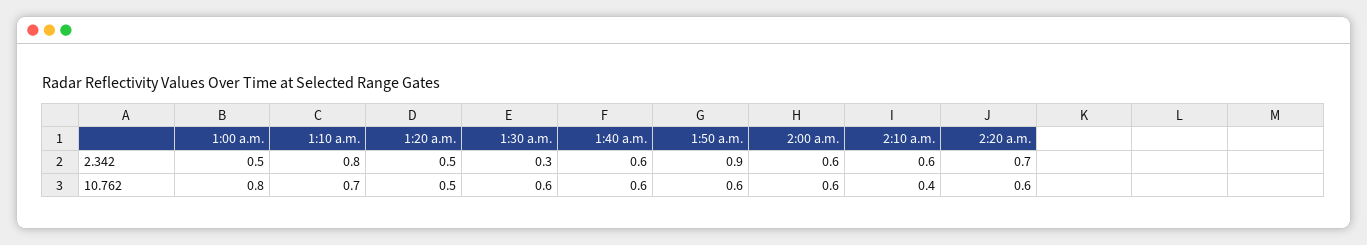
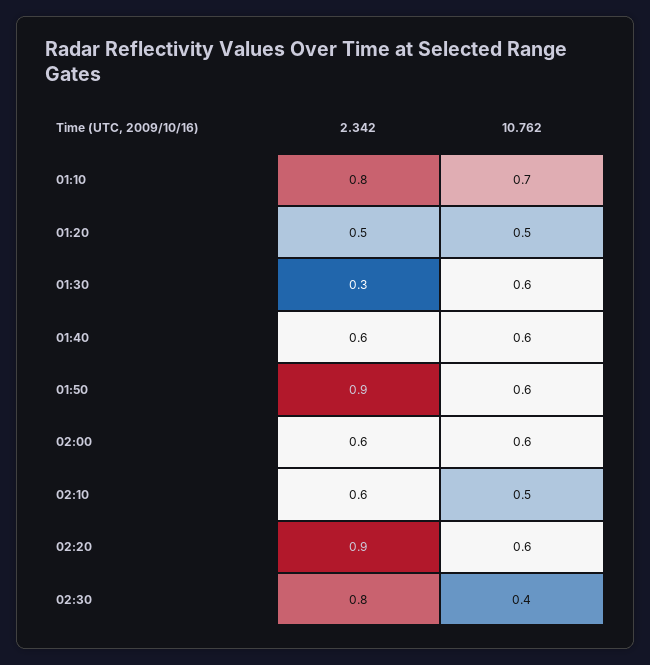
1:00 a.m., 2.342: 0.5 -> none
2:20 a.m., 2.342: 0.7 -> 0.9
1:00 a.m., 10.762: 0.8 -> none
2:10 a.m., 10.762: 0.4 -> 0.5
02:30, 2.342: none -> 0.8
02:30, 10.762: none -> 0.4

